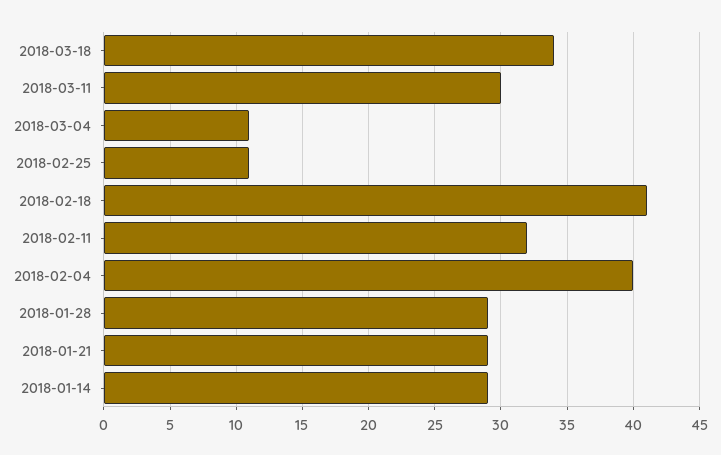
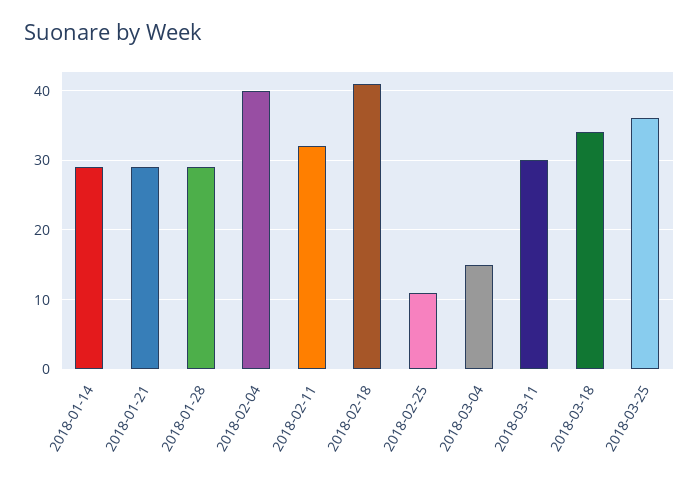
2018-03-04: 11 -> 15
2018-03-25: none -> 36

